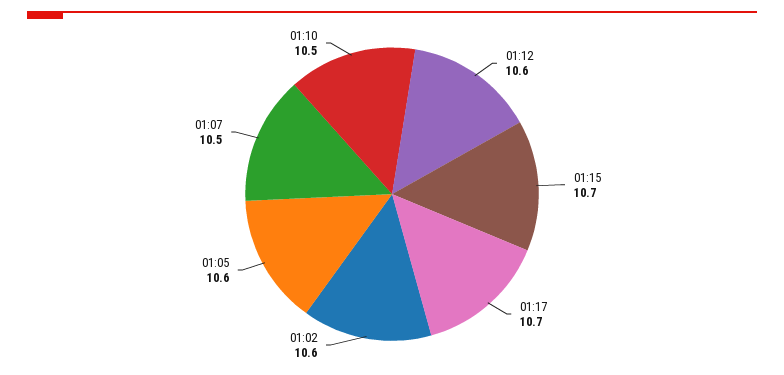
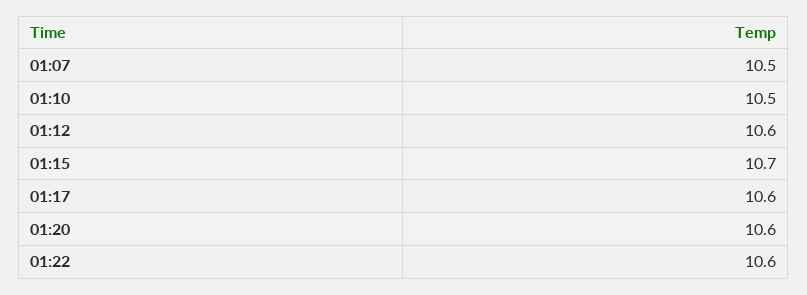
01:17: 10.7 -> 10.6
01:02: 10.6 -> none
01:05: 10.6 -> none
01:20: none -> 10.6
01:22: none -> 10.6

